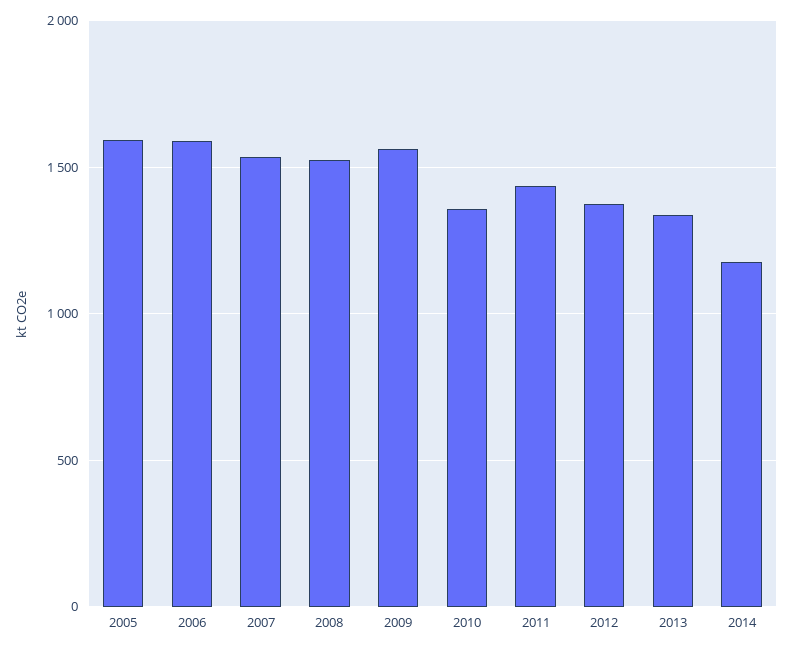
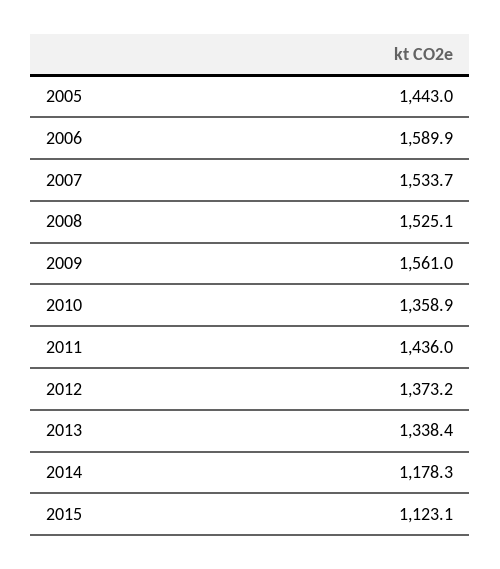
2005: 1600 -> 1443
2015: none -> 1123.1

